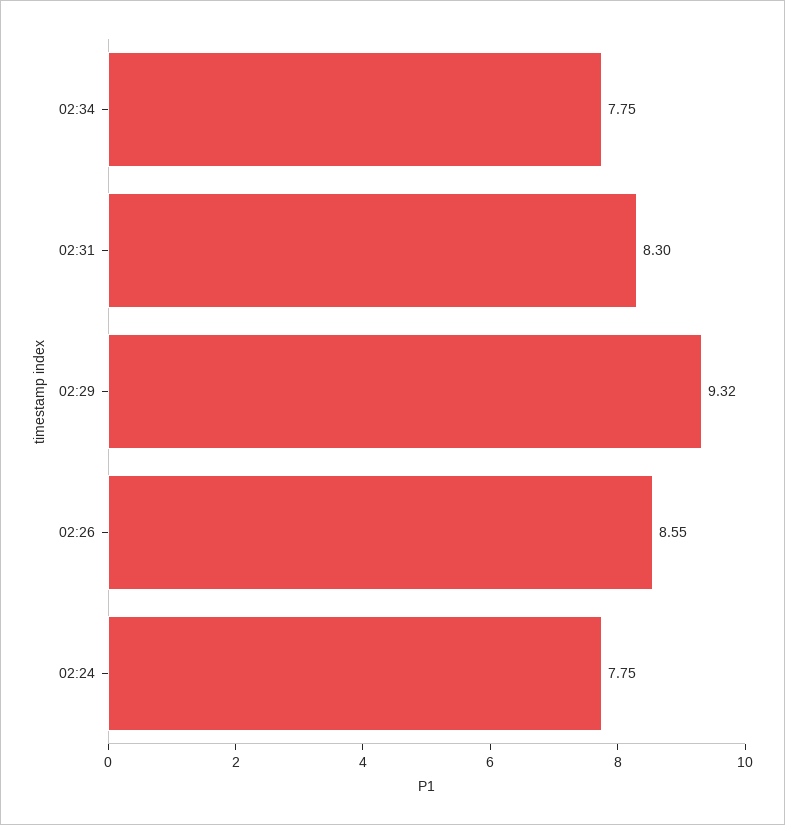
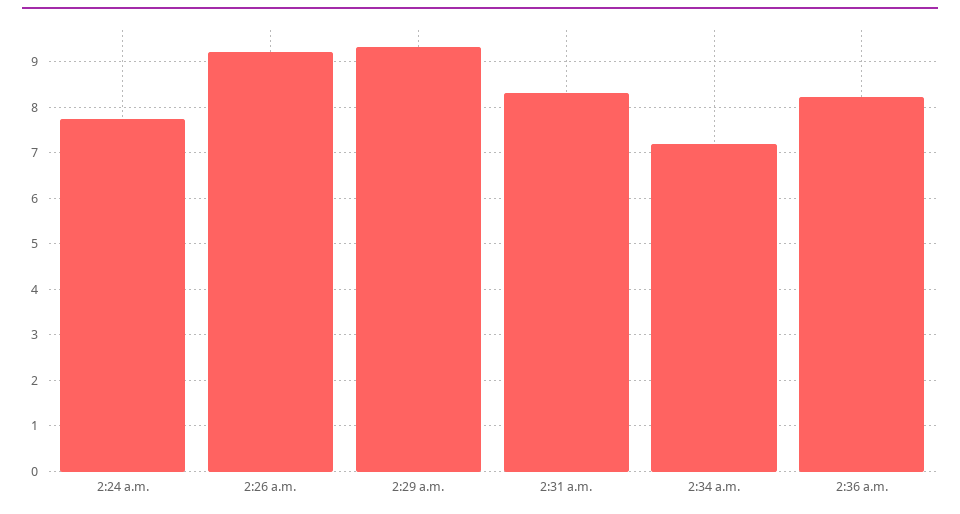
02:34: 7.75 -> 7.2
02:26: 8.55 -> 9.2
2:36 a.m.: none -> 8.2

